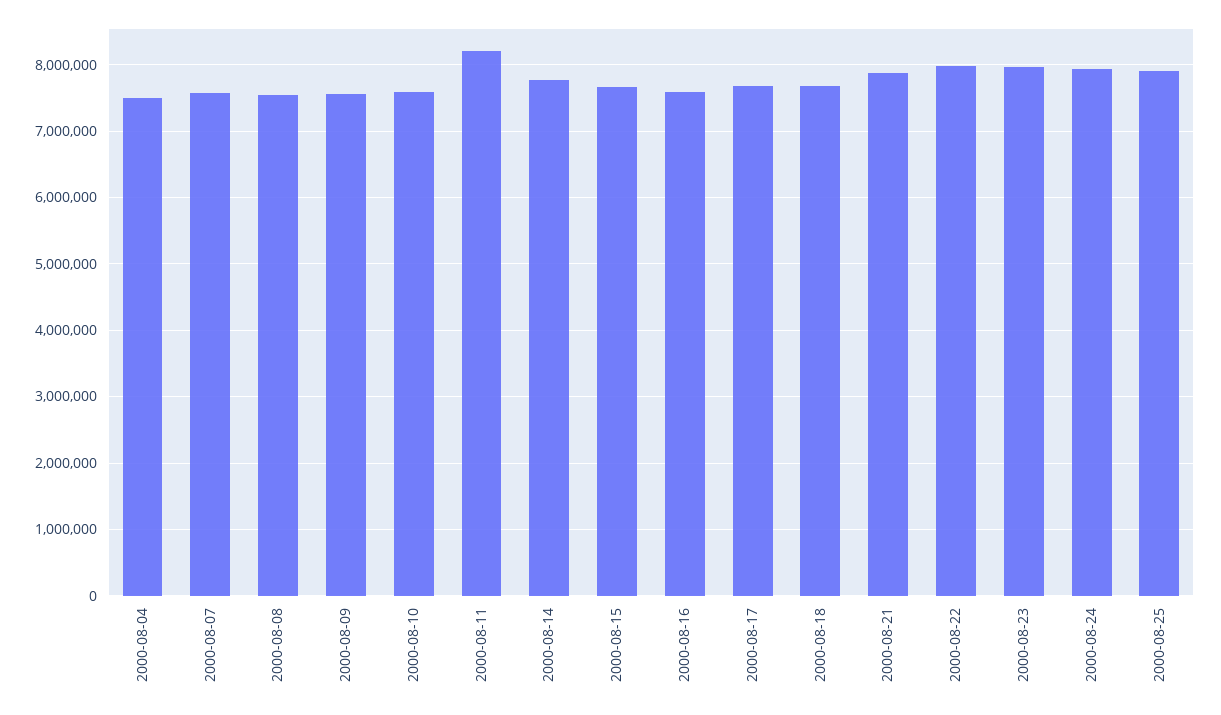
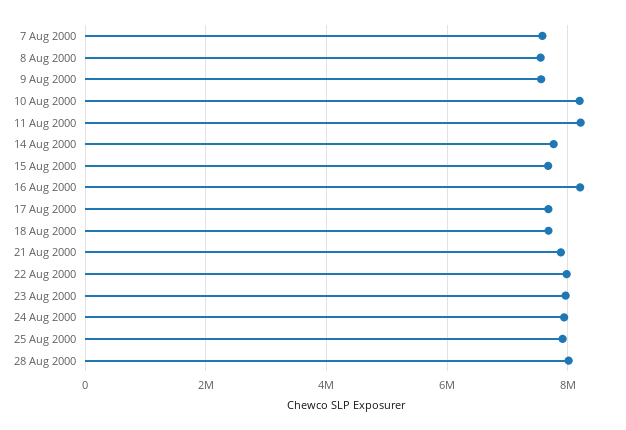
2000-08-04: 7500000 -> none
2000-08-10: 7600000 -> 8200000
2000-08-16: 7600000 -> 8200000
28 Aug 2000: none -> 8000000

